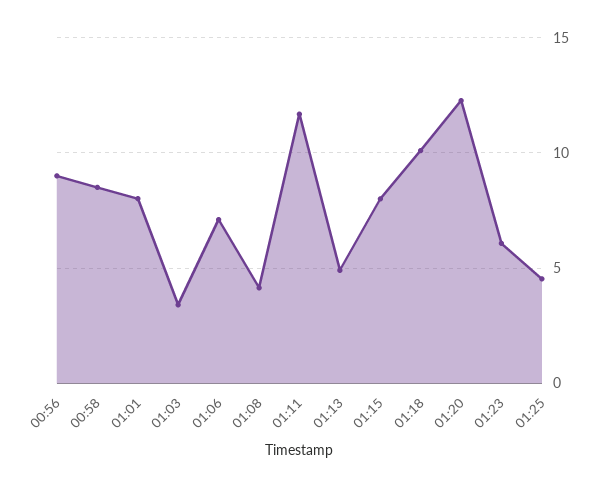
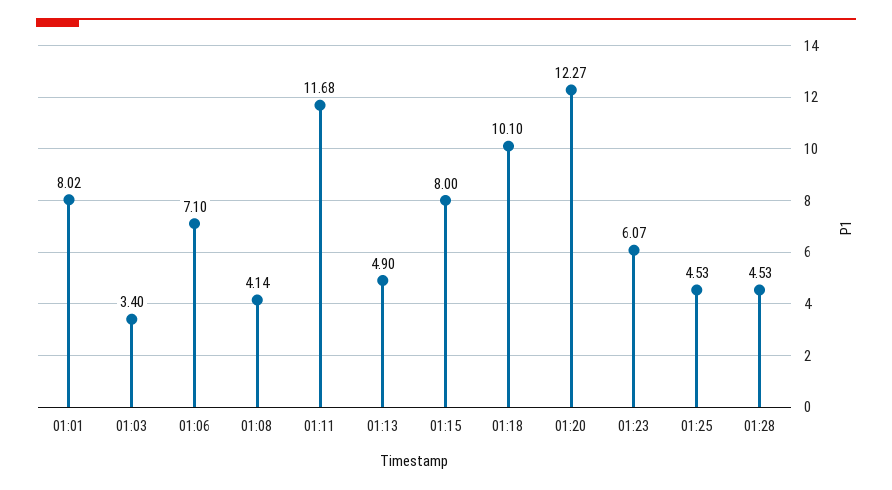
00:56: 9 -> none
00:58: 8.5 -> none
01:28: none -> 4.53

